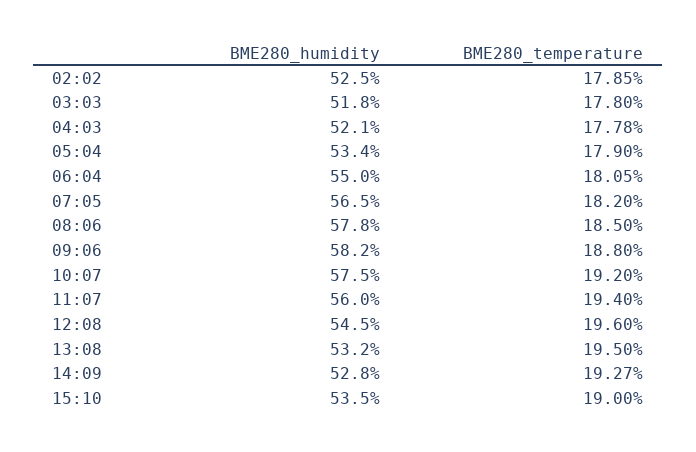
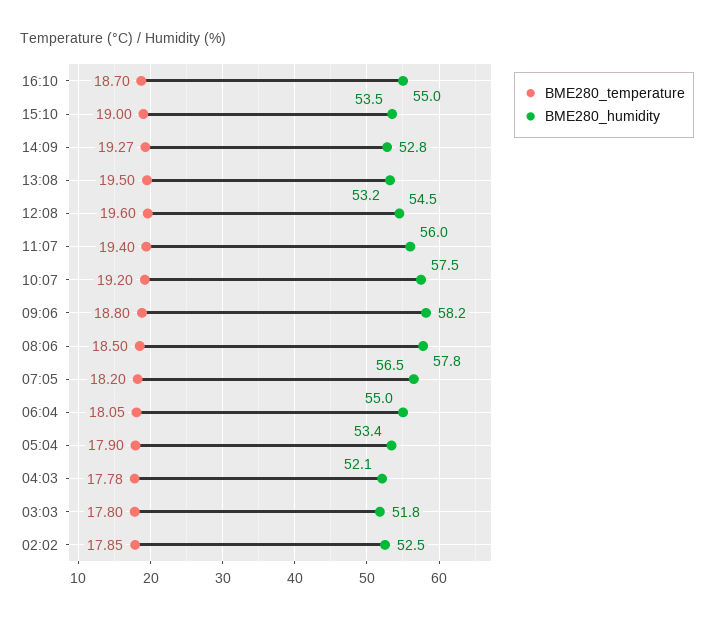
BME280_temperature, 16:10: none -> 18.7
BME280_humidity, 16:10: none -> 55

